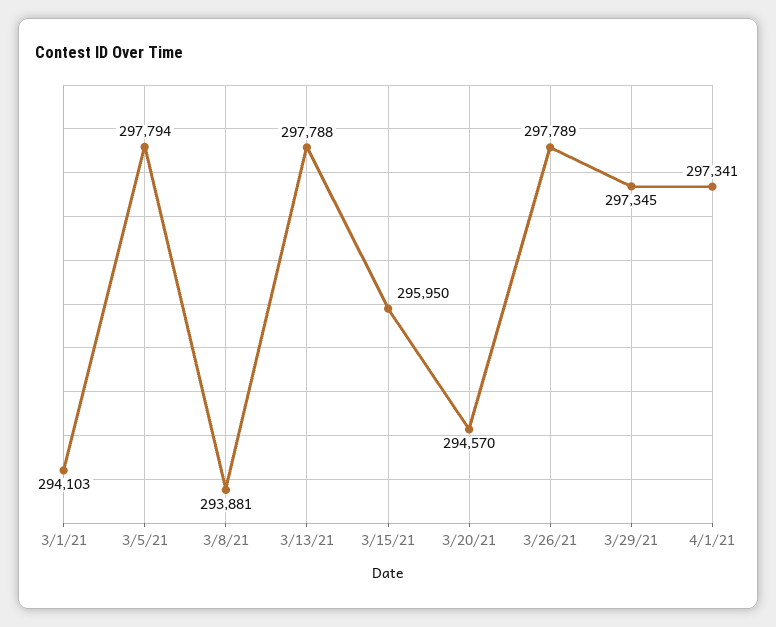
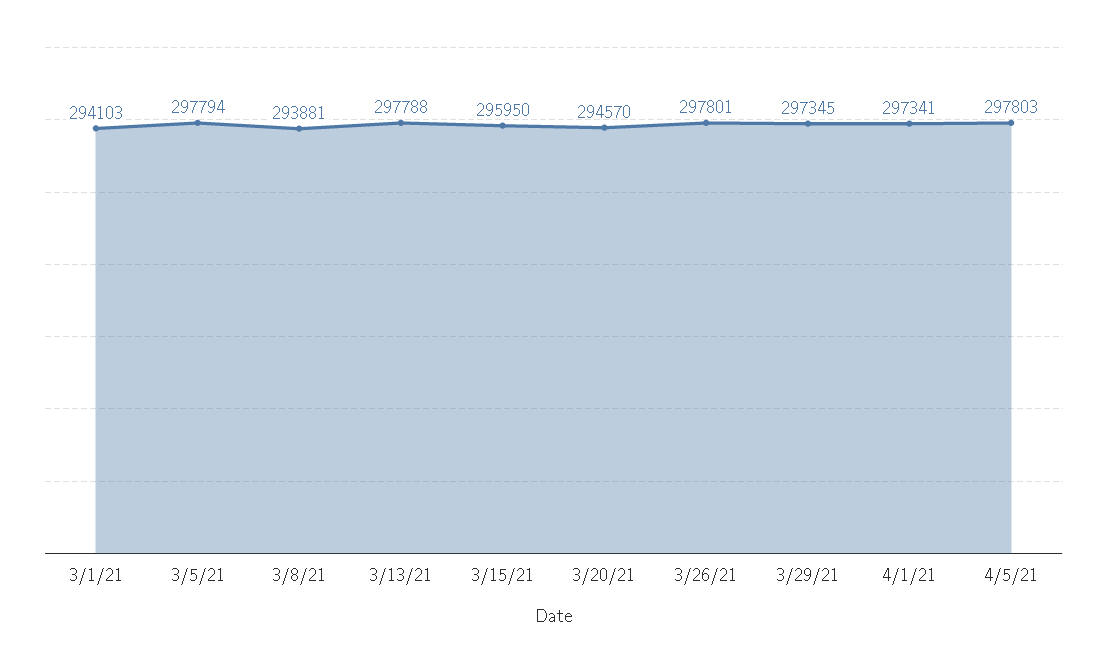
3/26/21: 297789 -> 297801
4/5/21: none -> 297803

